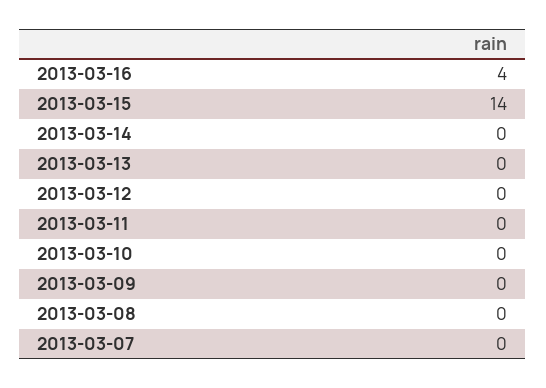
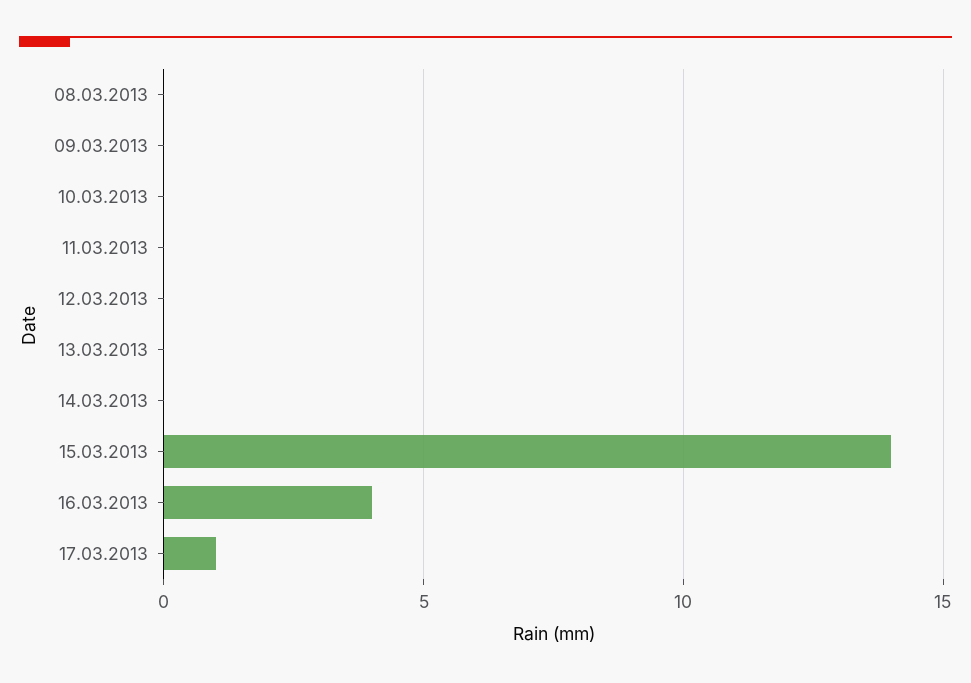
2013-03-07: 0 -> none
17.03.2013: none -> 1

